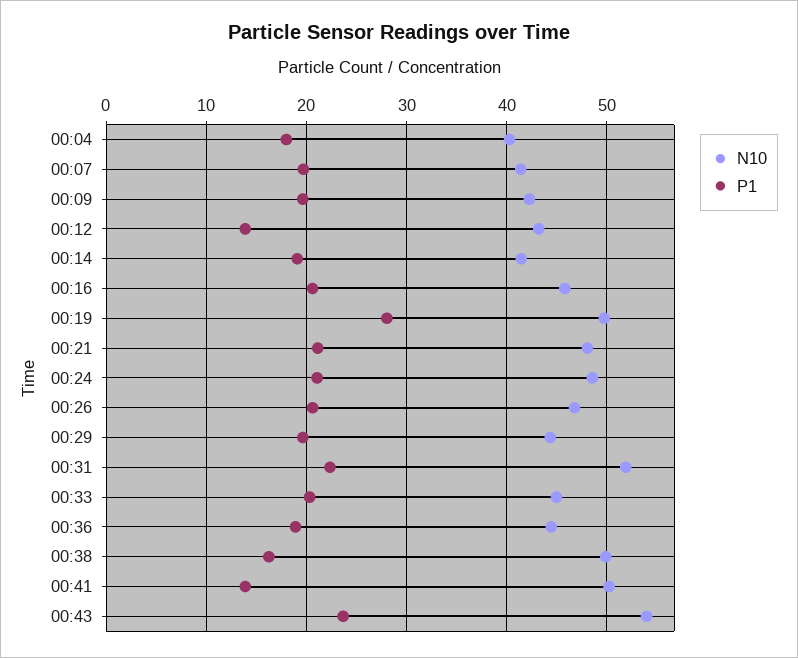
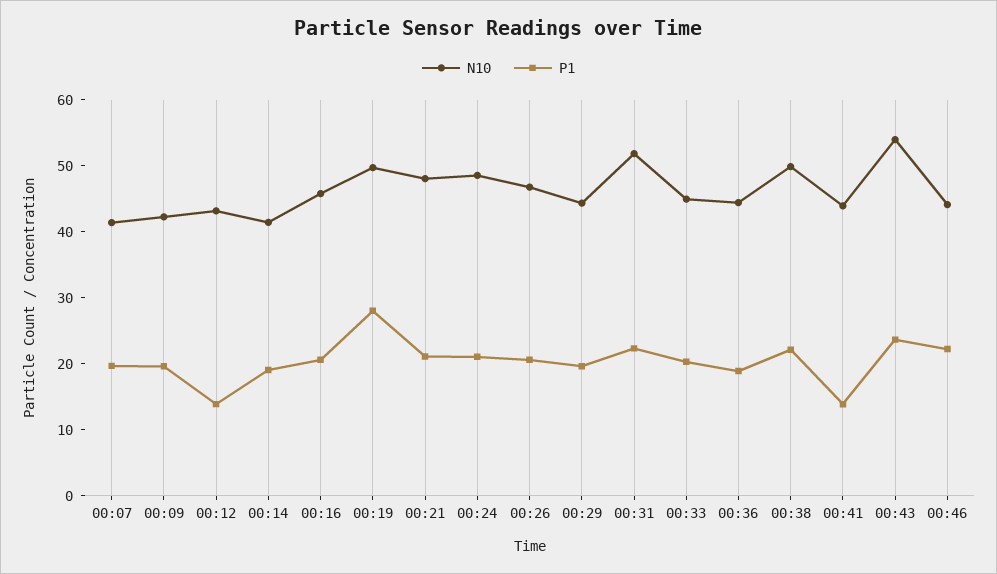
N10, 00:04: 40 -> none
P1, 00:04: 18 -> none
P1, 00:38: 16 -> 22
N10, 00:41: 50 -> 44
N10, 00:46: none -> 44
P1, 00:46: none -> 22

